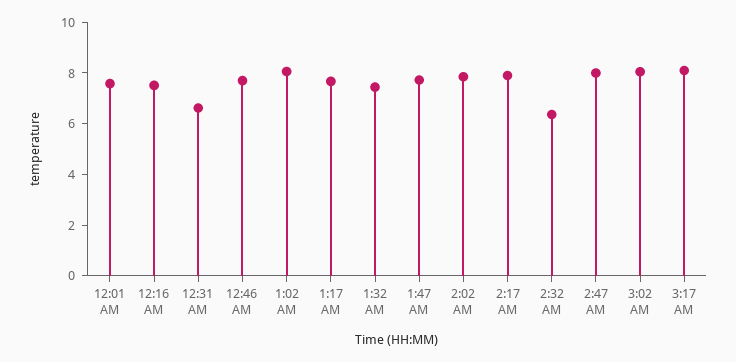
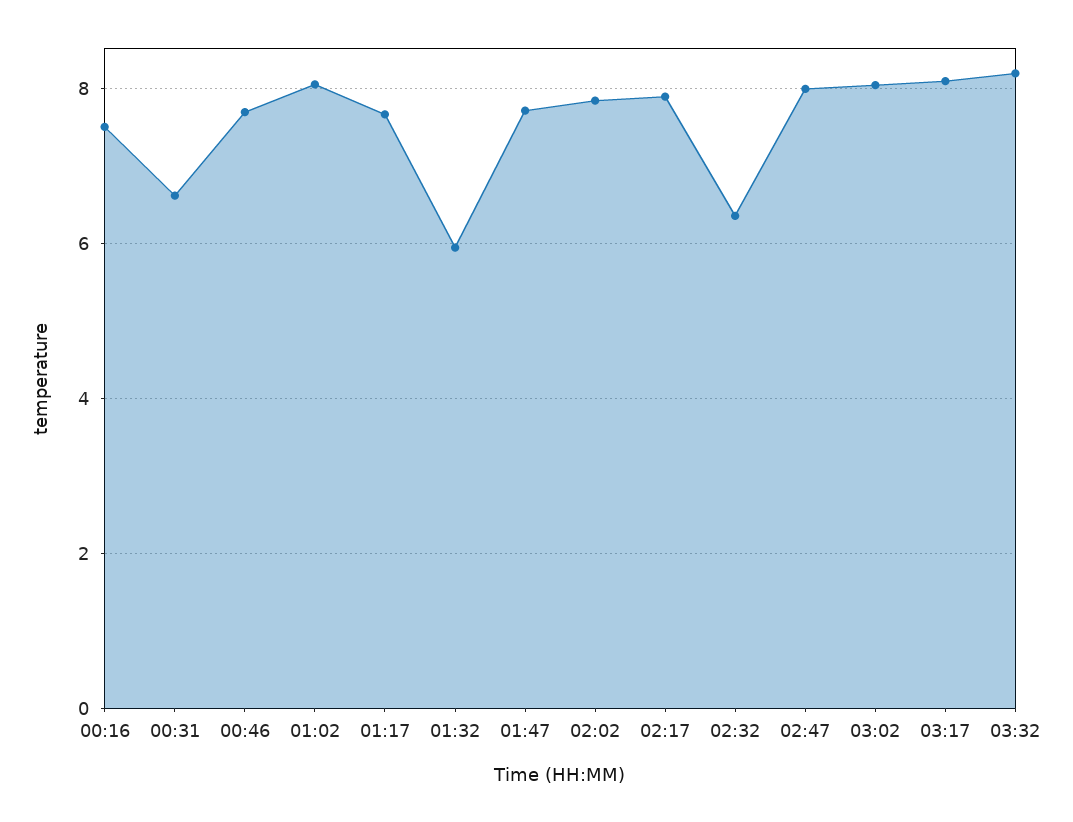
12:01 AM: 7.5 -> none
1:32 AM: 7.5 -> 6
03:32: none -> 8.2

